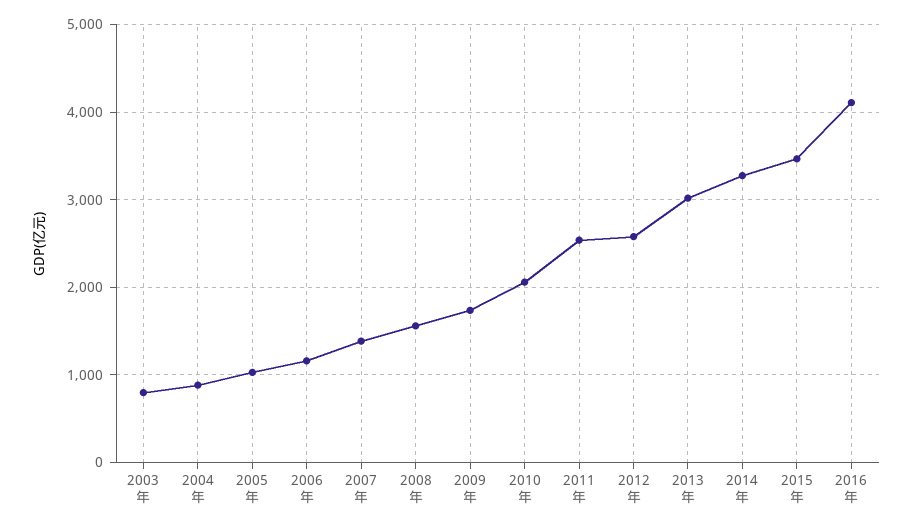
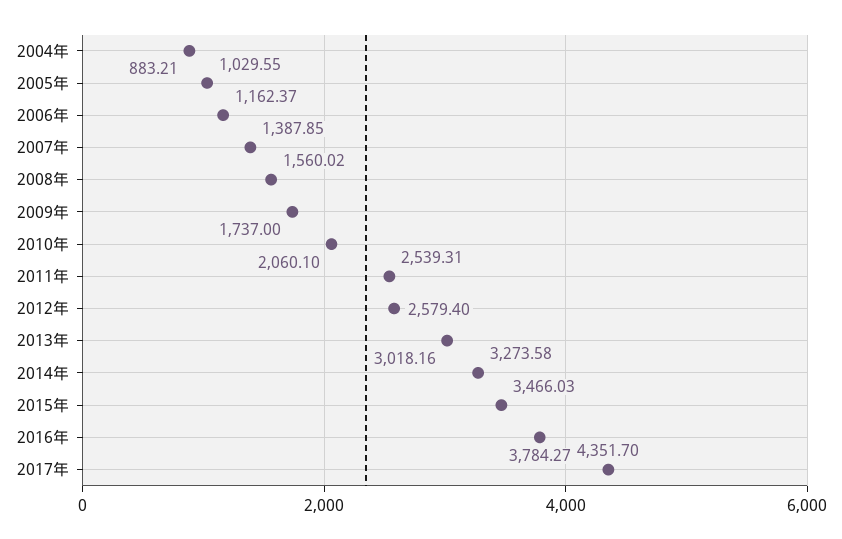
2003年: 800 -> none
2016年: 4100 -> 3784.27
2017年: none -> 4351.7

